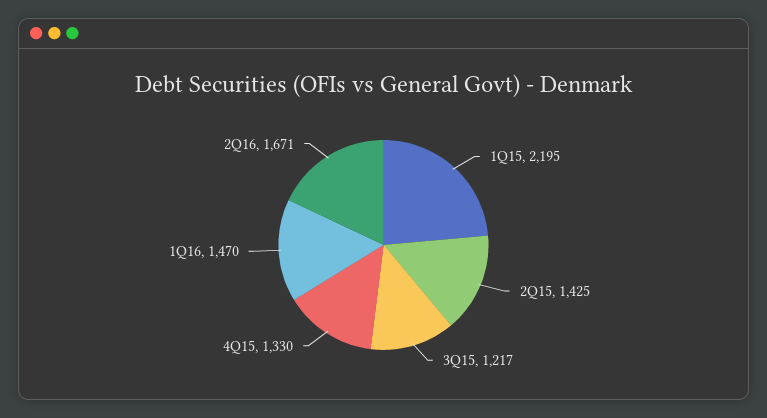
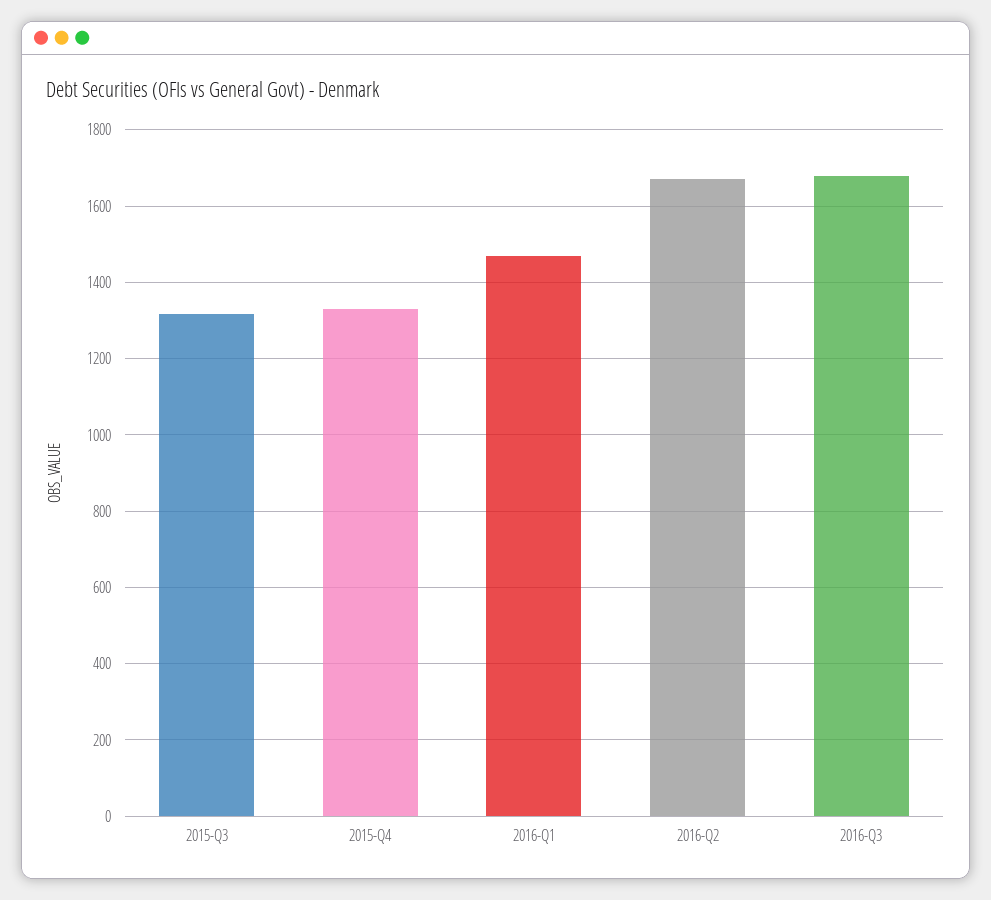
1Q15: 2195 -> none
2Q15: 1425 -> none
3Q15: 1217 -> 1320
2016-Q3: none -> 1680

